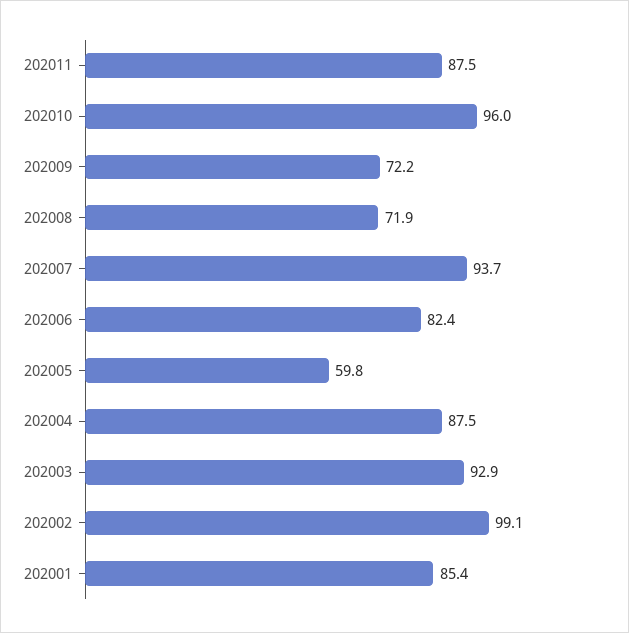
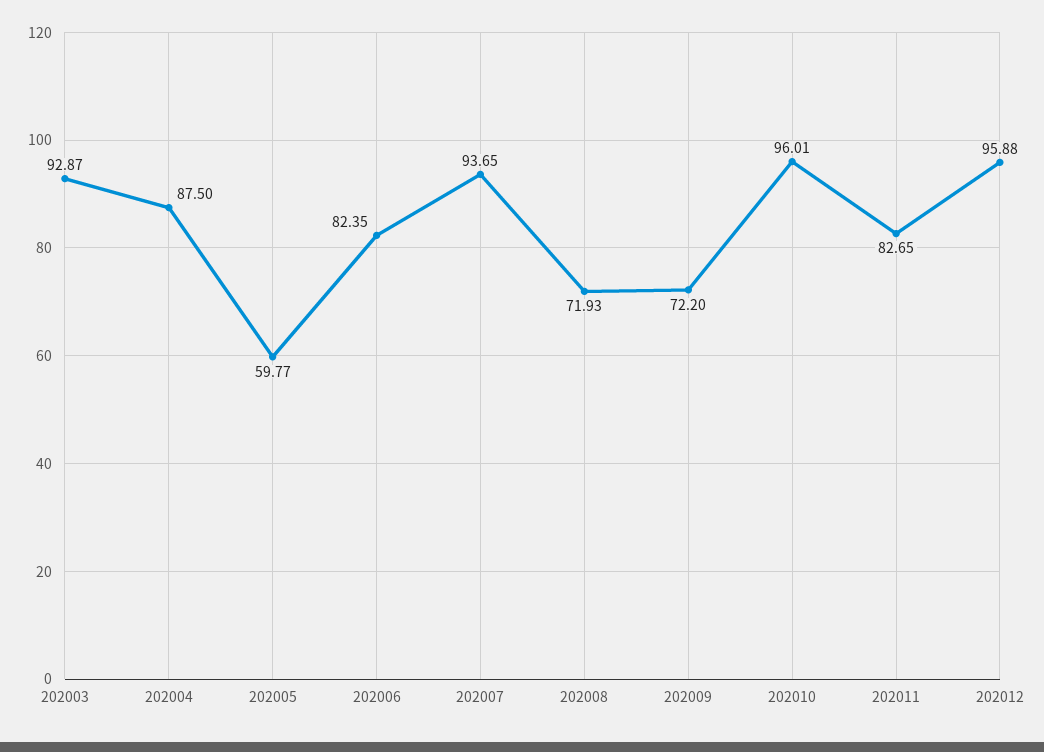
202011: 87.5 -> 82.65
202002: 99.1 -> none
202001: 85.4 -> none
202012: none -> 95.88

